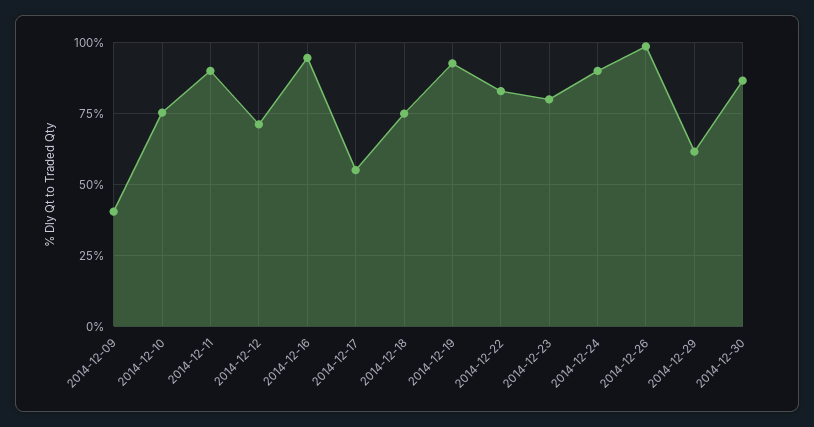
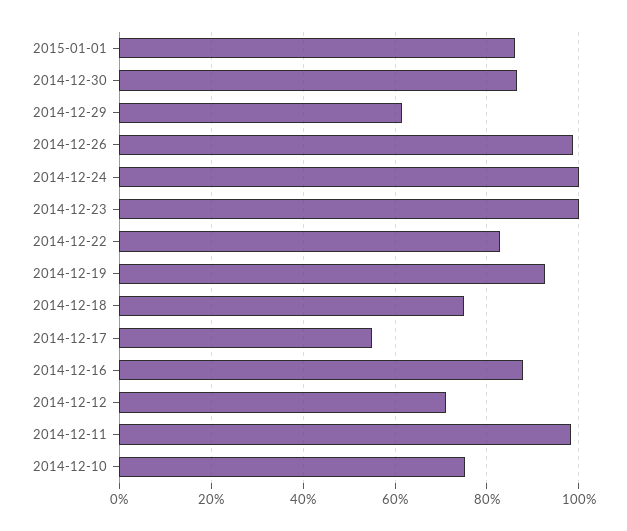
2014-12-09: 40 -> none
2014-12-11: 90 -> 98
2014-12-16: 95 -> 88
2014-12-23: 80 -> 100
2014-12-24: 90 -> 100
2015-01-01: none -> 86

